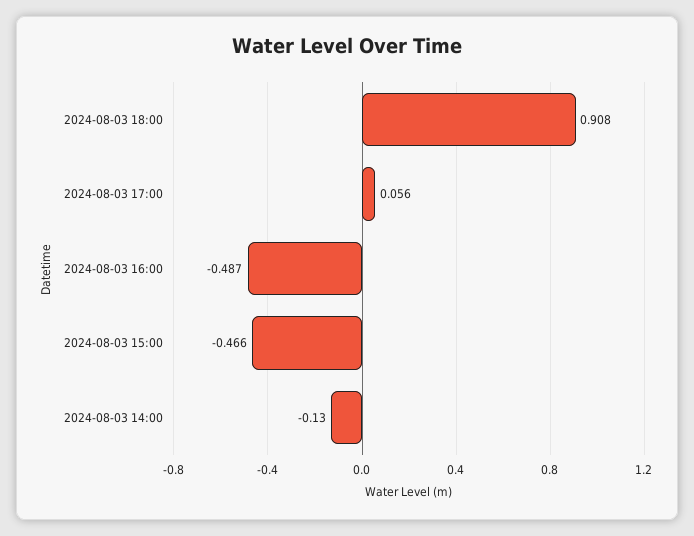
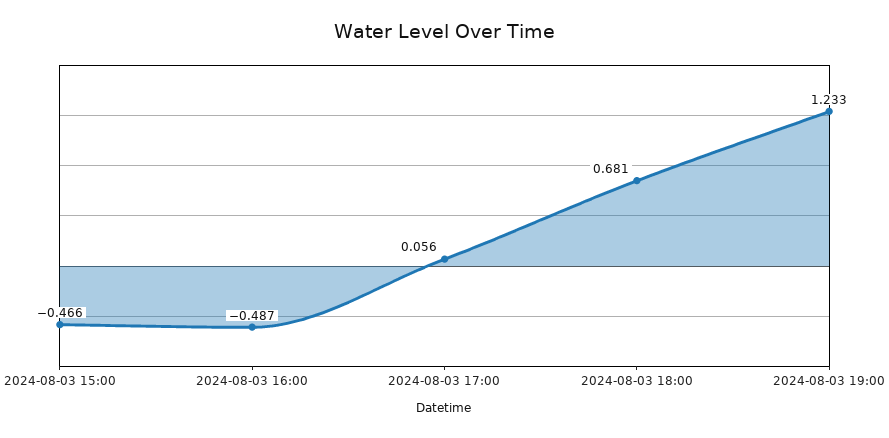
2024-08-03 18:00: 0.908 -> 0.681
2024-08-03 14:00: -0.13 -> none
2024-08-03 19:00: none -> 1.233

